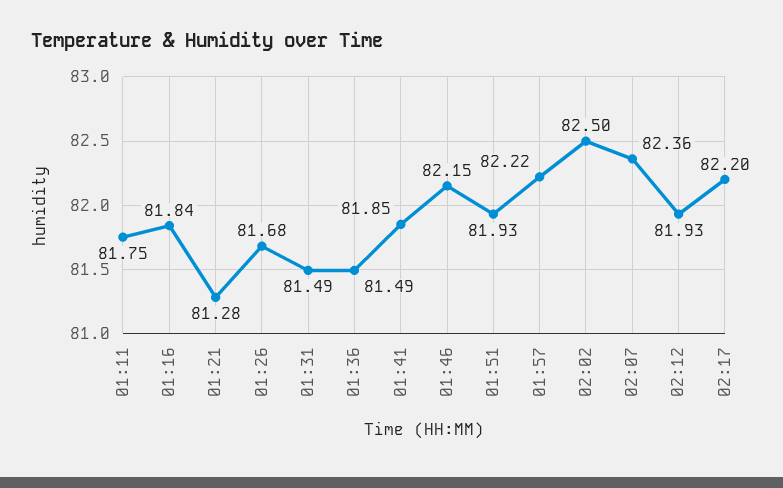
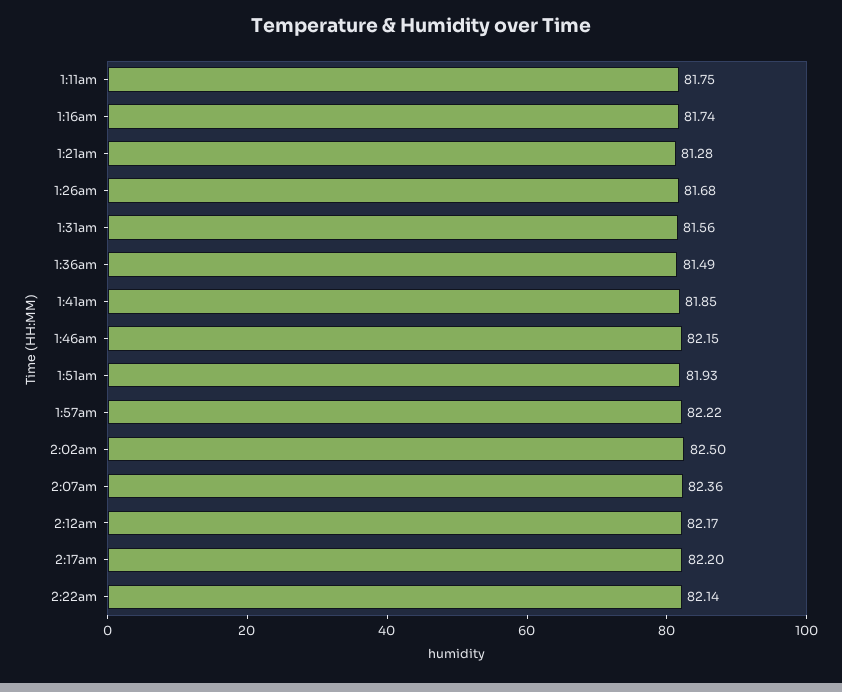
01:16: 81.84 -> 81.74
01:31: 81.49 -> 81.56
02:12: 81.93 -> 82.17
2:22am: none -> 82.14

